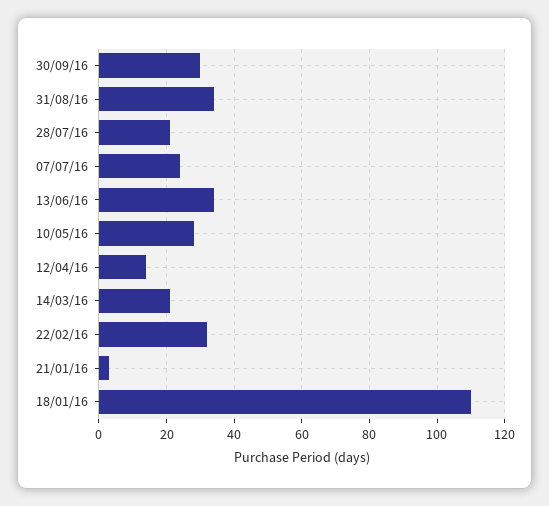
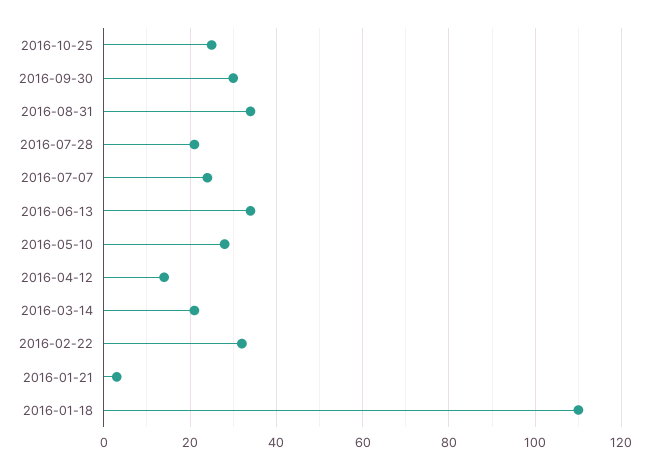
2016-10-25: none -> 25

